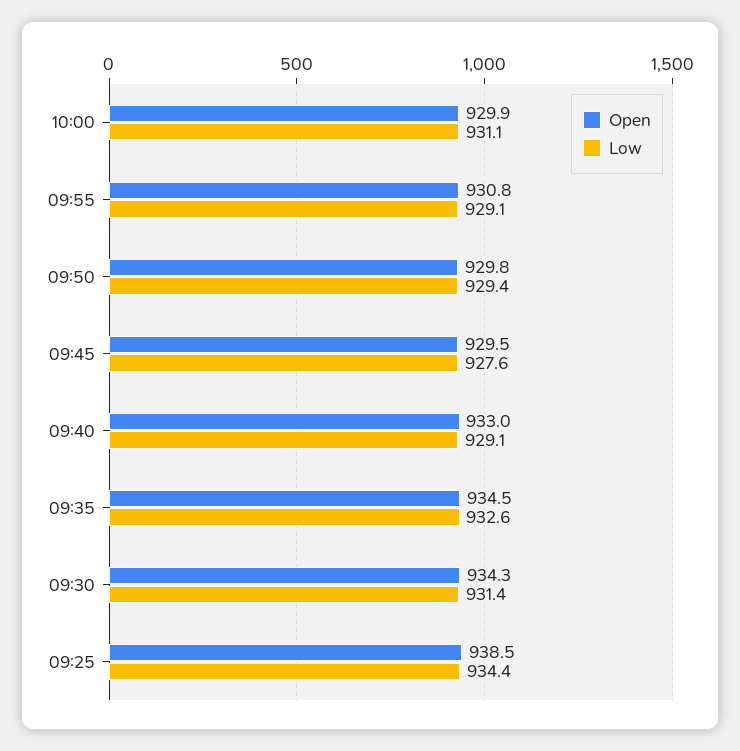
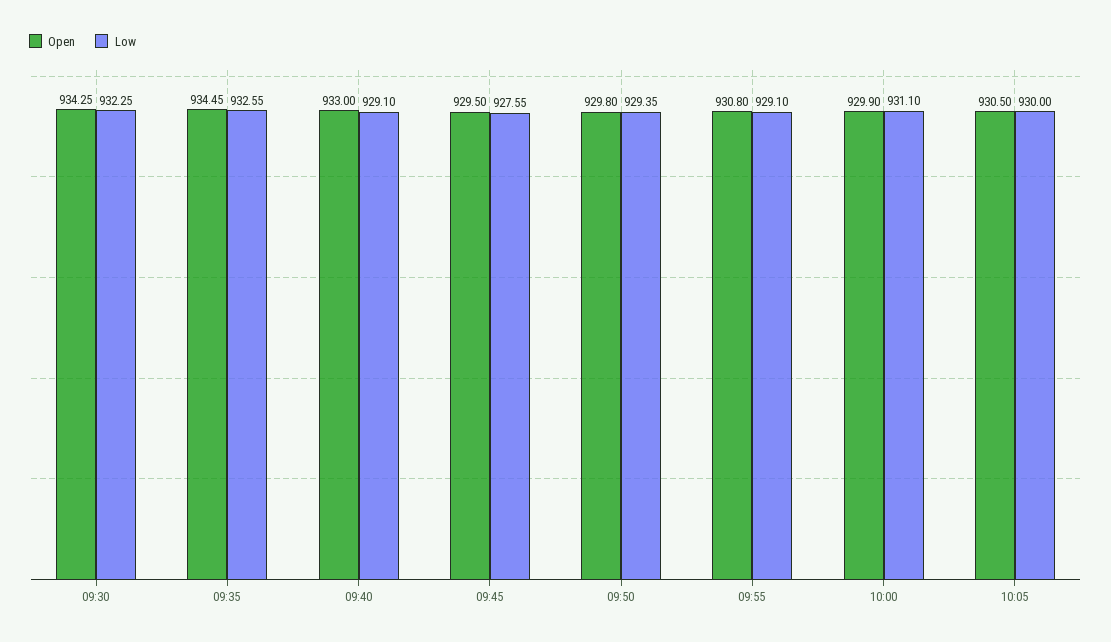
Low, 09:30: 931.4 -> 932.25
Open, 09:25: 938.5 -> none
Low, 09:25: 934.4 -> none
Open, 10:05: none -> 930.5
Low, 10:05: none -> 930

